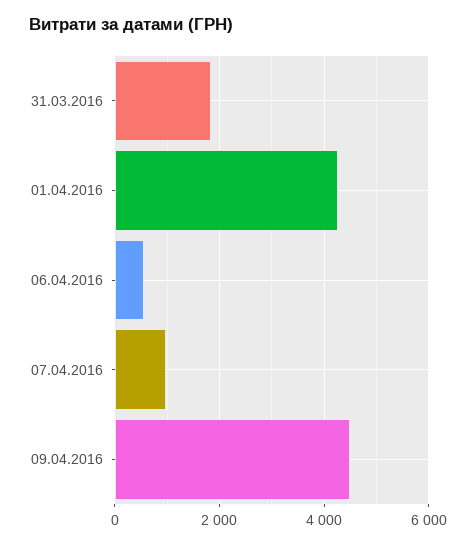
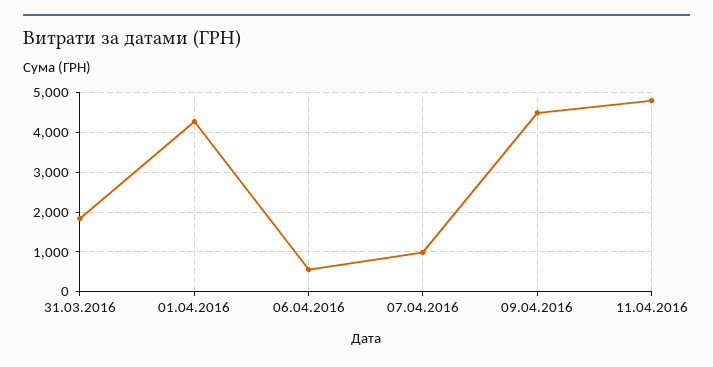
11.04.2016: none -> 4800

